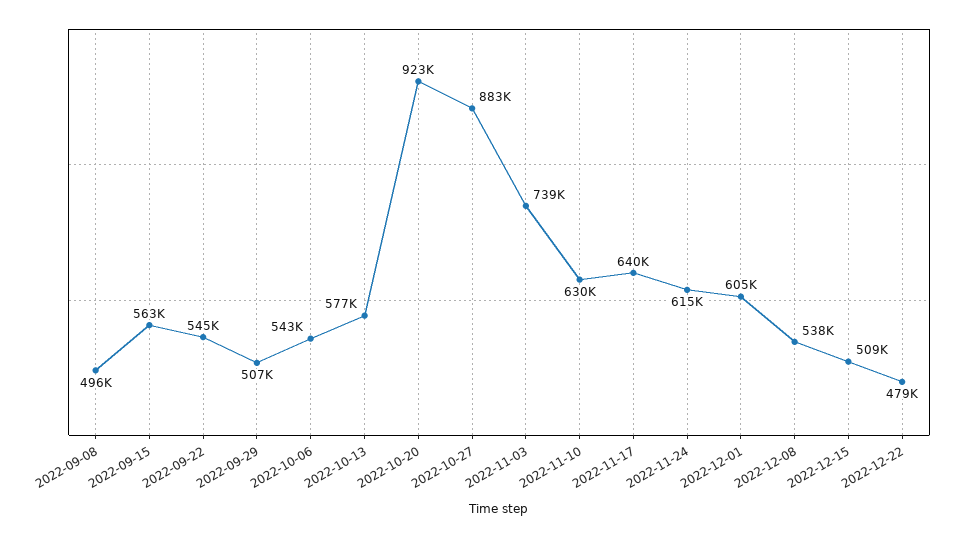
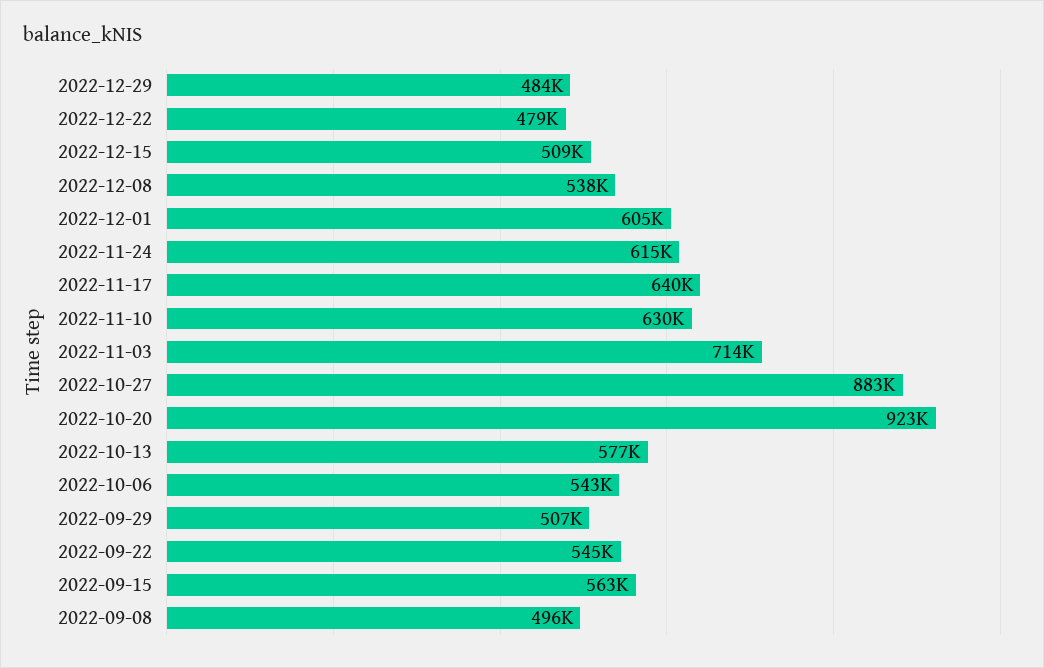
2022-11-03: 739000 -> 714000
2022-12-29: none -> 484000

